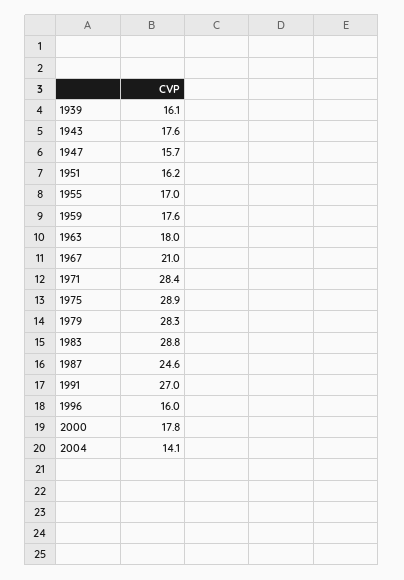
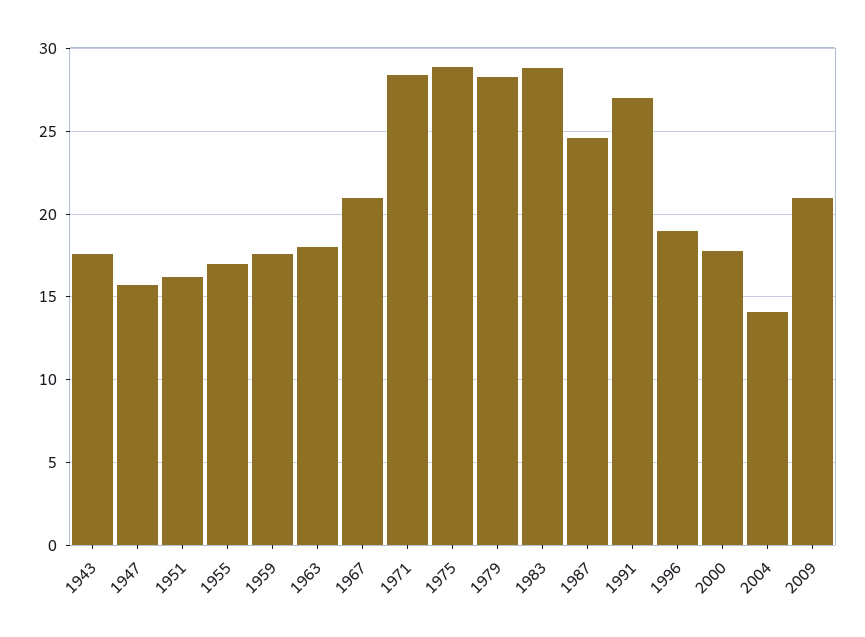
1939: 16.1 -> none
1996: 16 -> 19
2009: none -> 21

